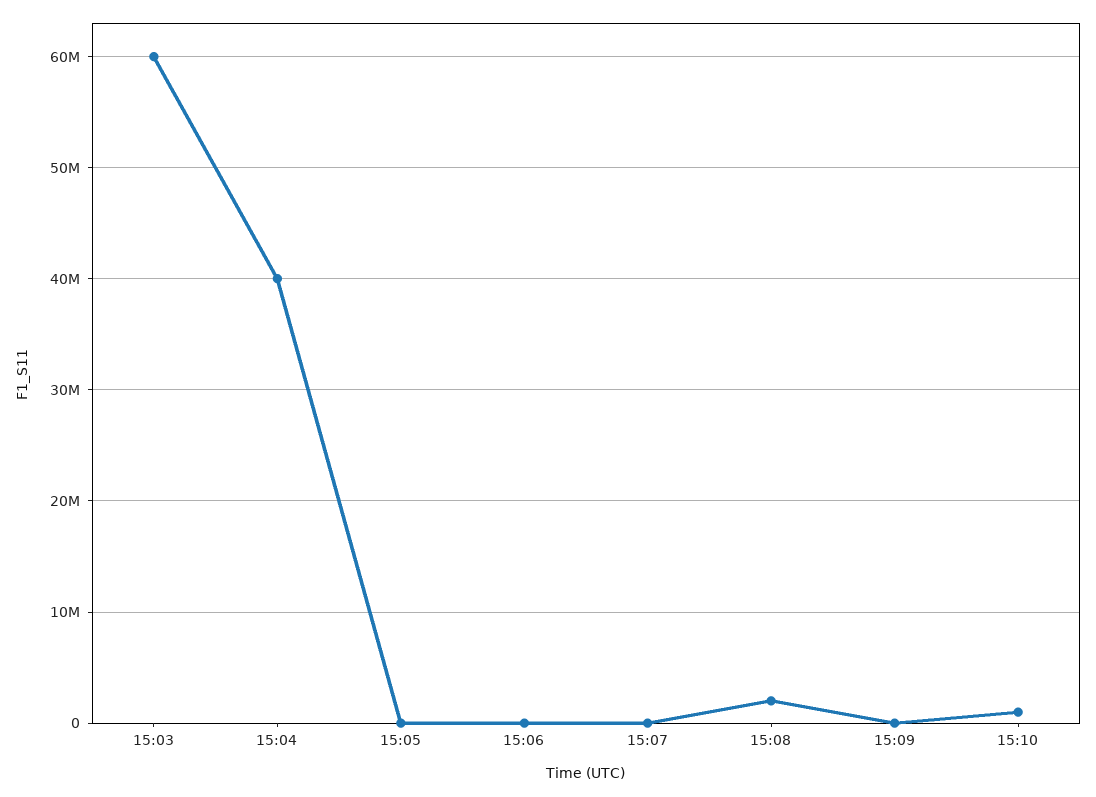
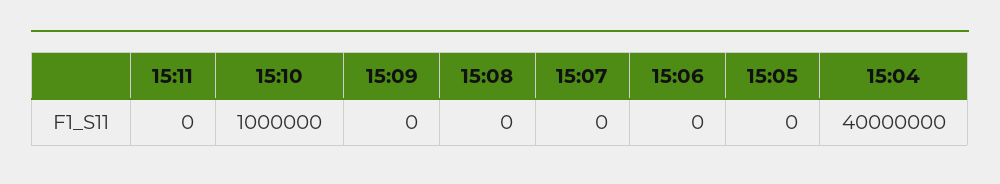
15:03: 60000000 -> none
15:08: 2000000 -> 0
15:11: none -> 0

